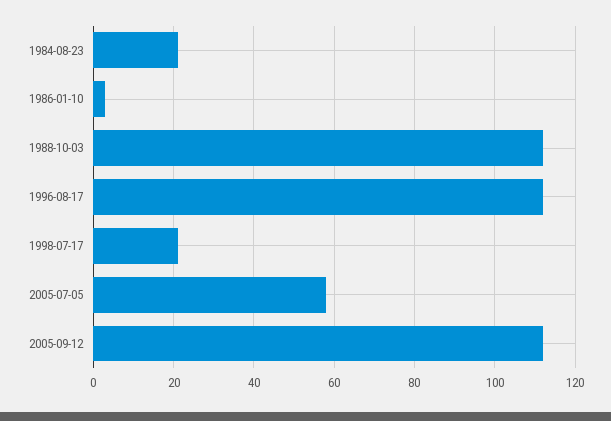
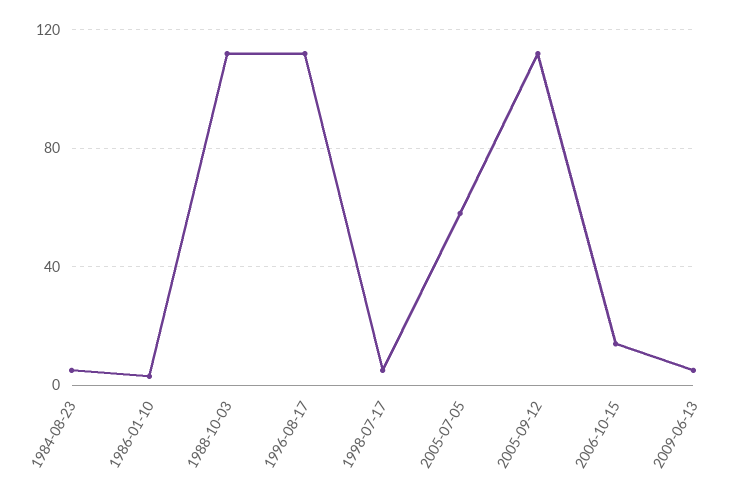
1984-08-23: 20 -> 5
1998-07-17: 20 -> 5
2006-10-15: none -> 15
2009-06-13: none -> 5

